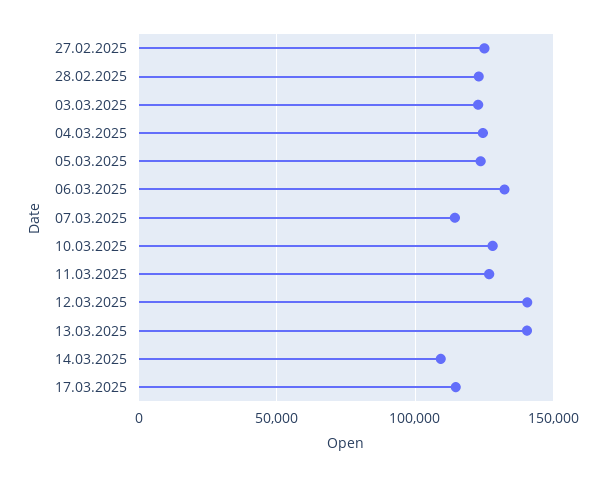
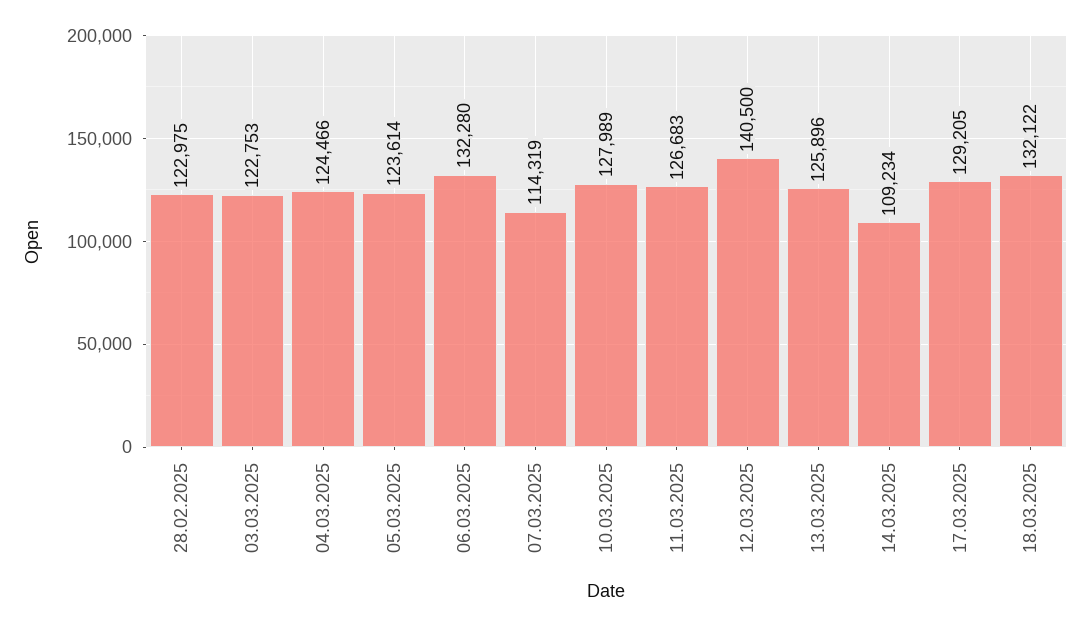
27.02.2025: 125000 -> none
13.03.2025: 140000 -> 125896
17.03.2025: 115000 -> 129205
18.03.2025: none -> 132122

